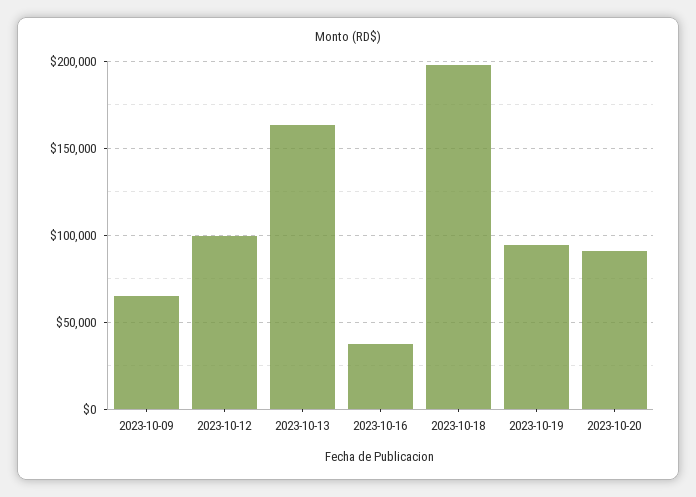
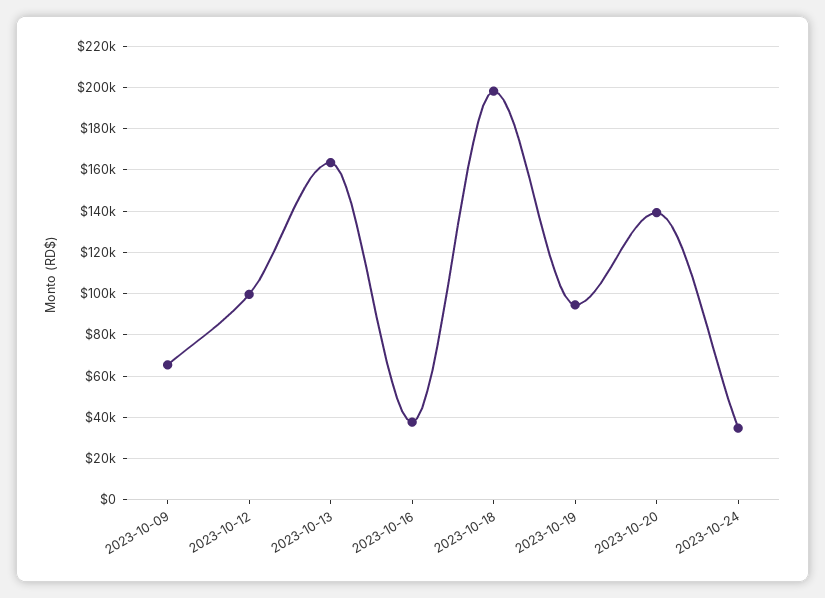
2023-10-20: 90000 -> 140000
2023-10-24: none -> 35000

